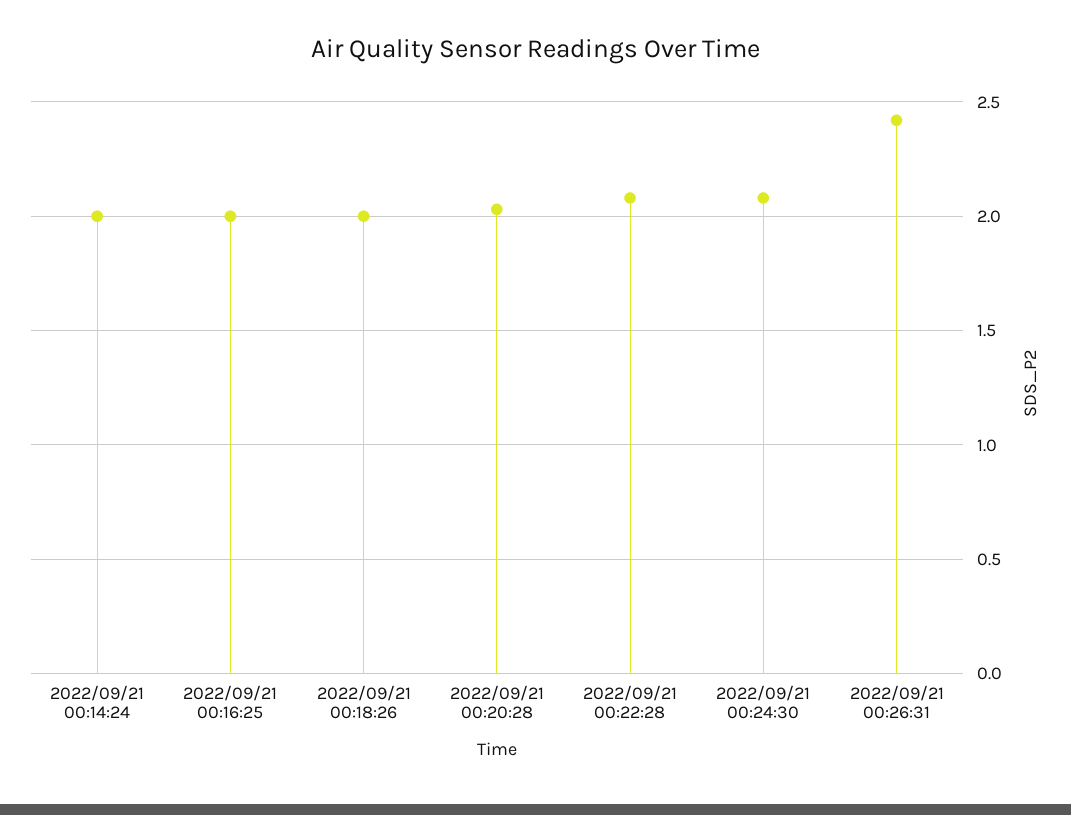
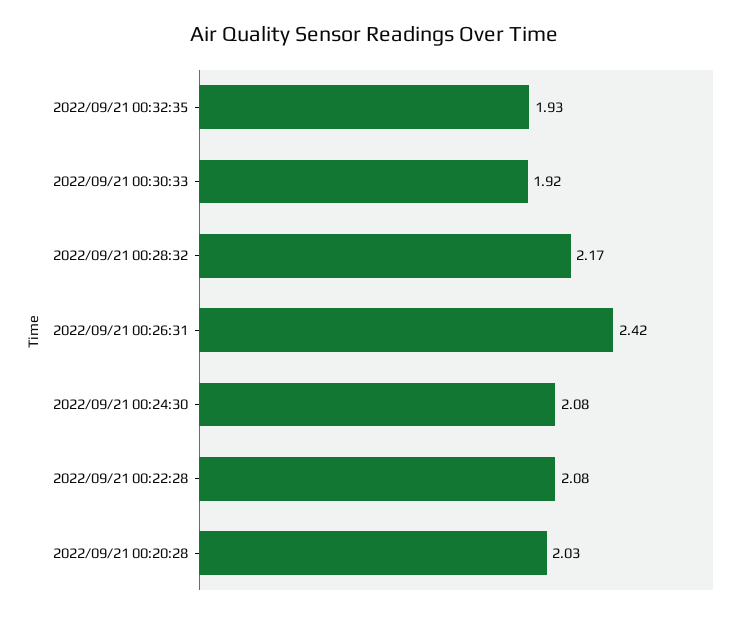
2022/09/21 00:14:24: 2 -> none
2022/09/21 00:16:25: 2 -> none
2022/09/21 00:18:26: 2 -> none
2022/09/21 00:32:35: none -> 1.93
2022/09/21 00:30:33: none -> 1.92
2022/09/21 00:28:32: none -> 2.17

